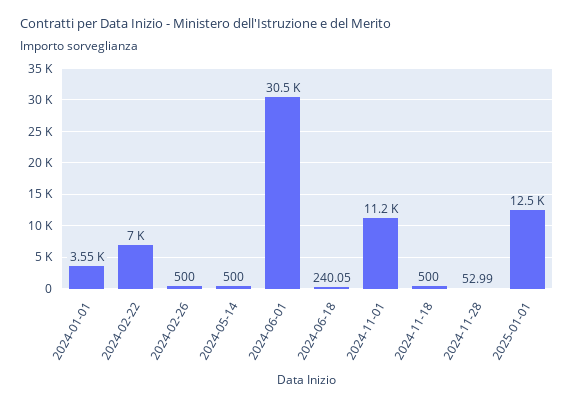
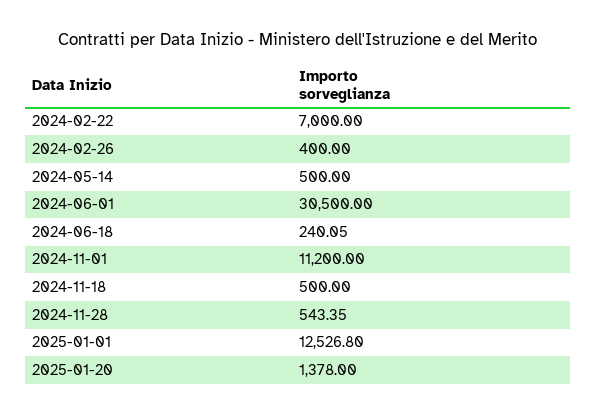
2024-01-01: 3550 -> none
2024-02-26: 500 -> 400
2024-11-28: 52.99 -> 543.35
2025-01-20: none -> 1378

